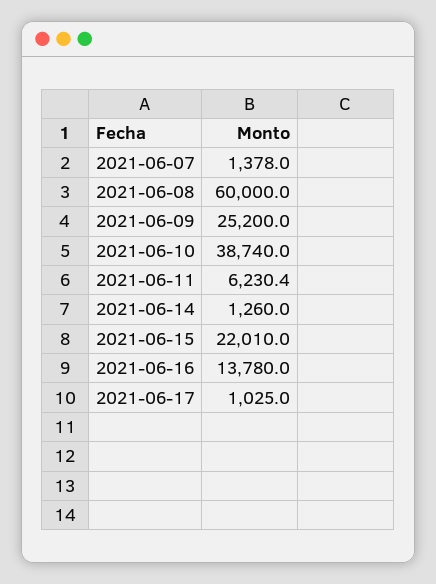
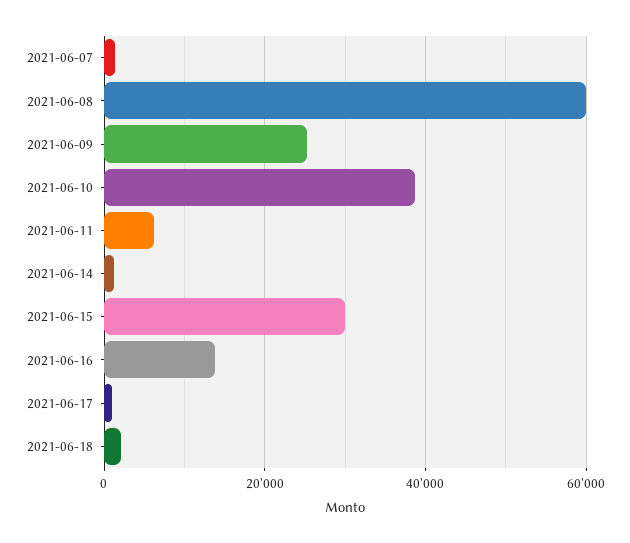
2021-06-15: 22010 -> 30000
2021-06-18: none -> 2000

